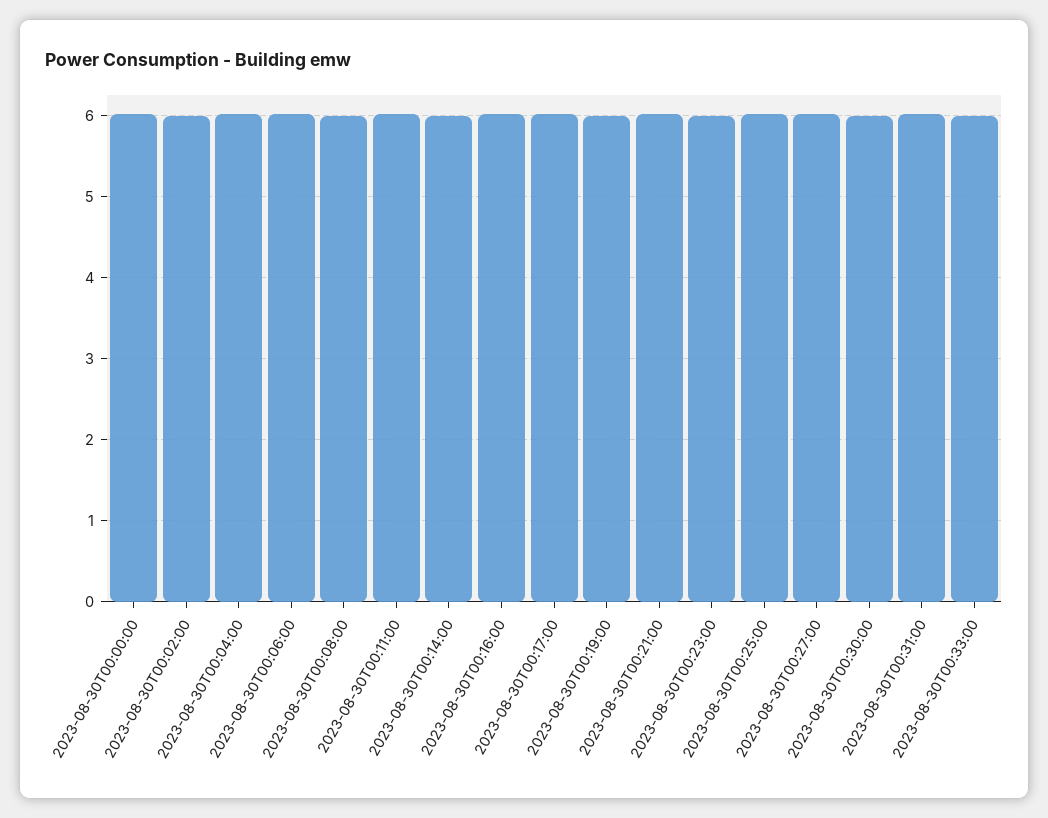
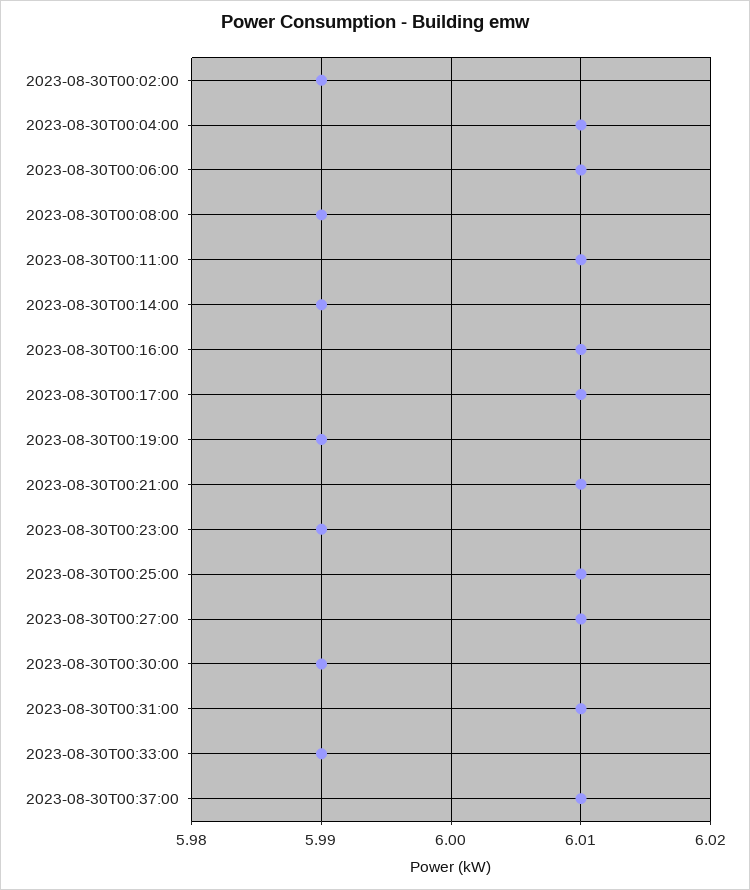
2023-08-30T00:00:00: 6 -> none
2023-08-30T00:37:00: none -> 6.01

